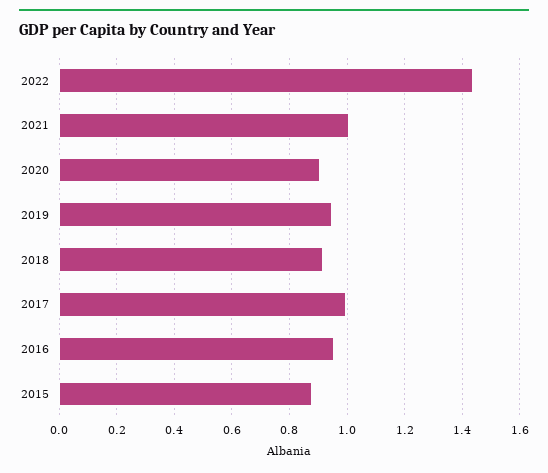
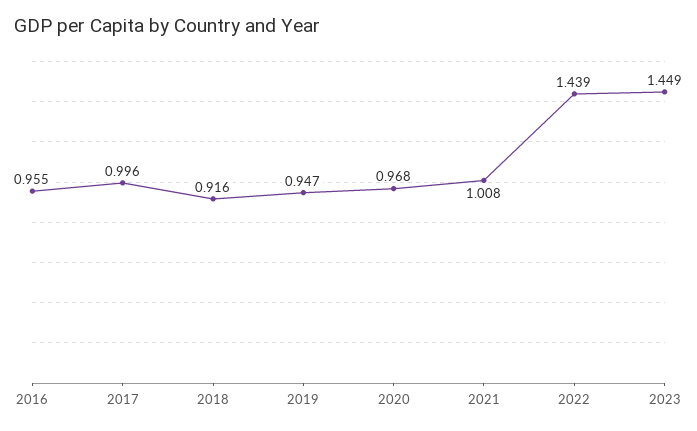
2020: 0.9 -> 0.968
2015: 0.875 -> none
2023: none -> 1.449

